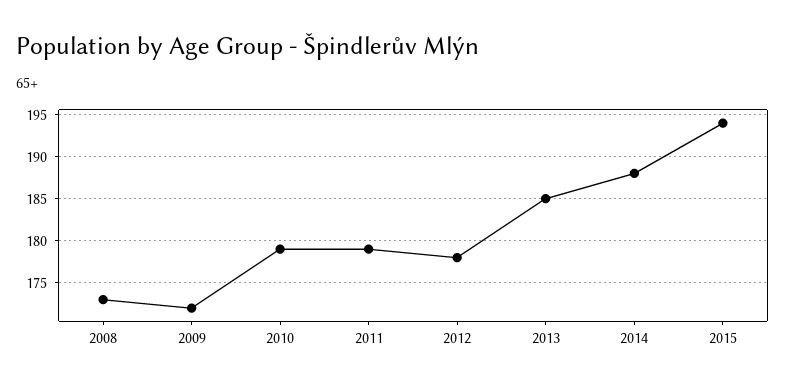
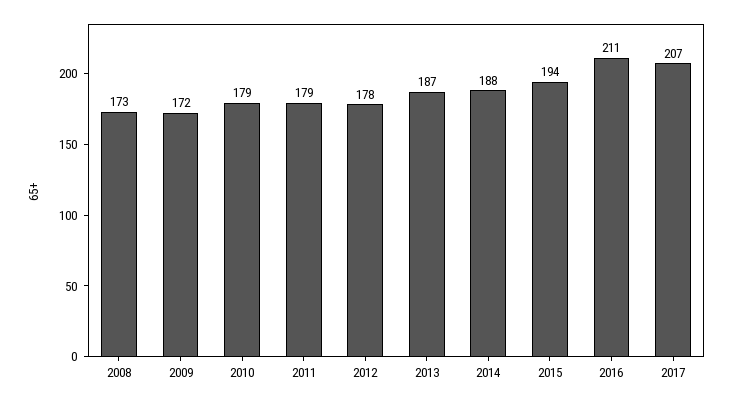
2013: 185 -> 187
2016: none -> 211
2017: none -> 207

